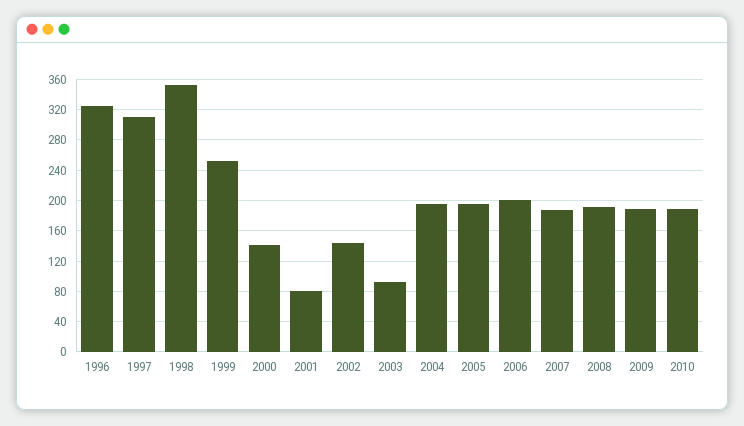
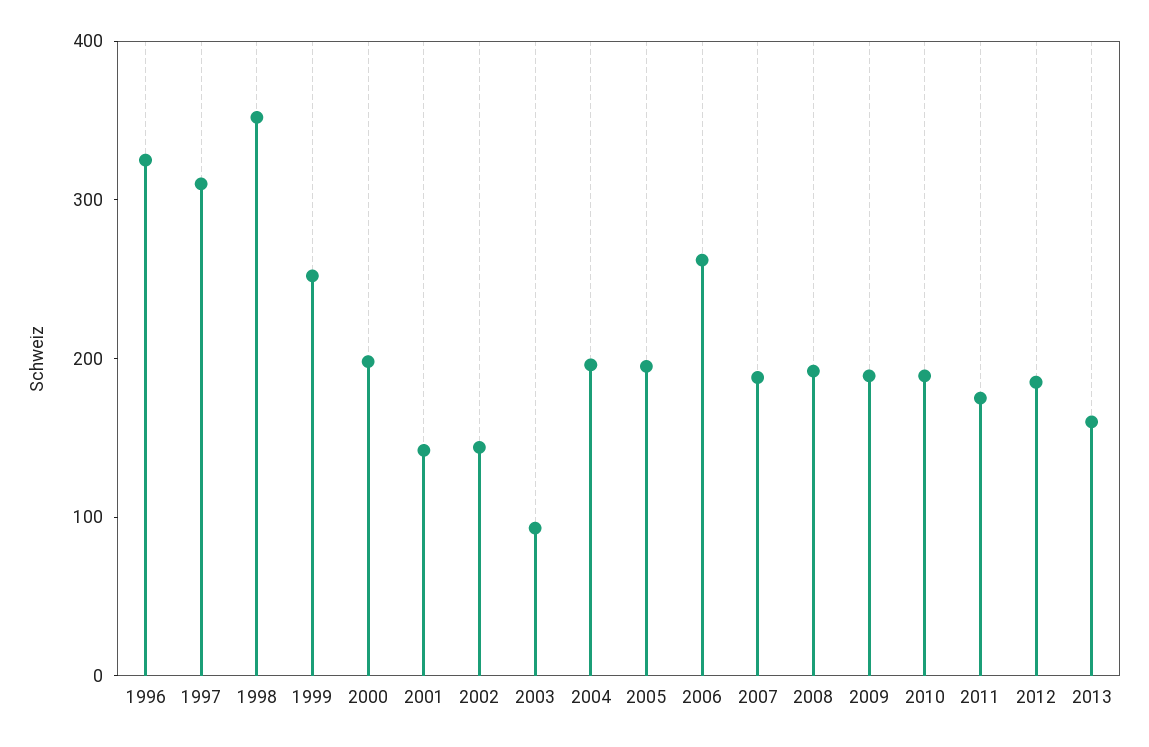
2000: 140 -> 200
2001: 80 -> 140
2006: 200 -> 260
2011: none -> 180
2012: none -> 180
2013: none -> 160

